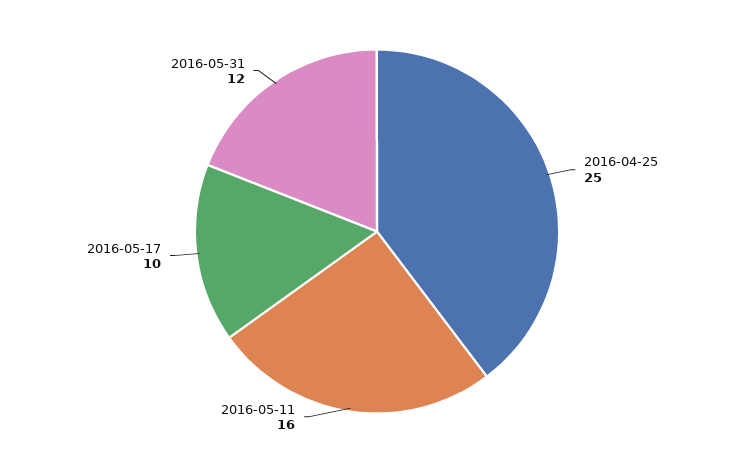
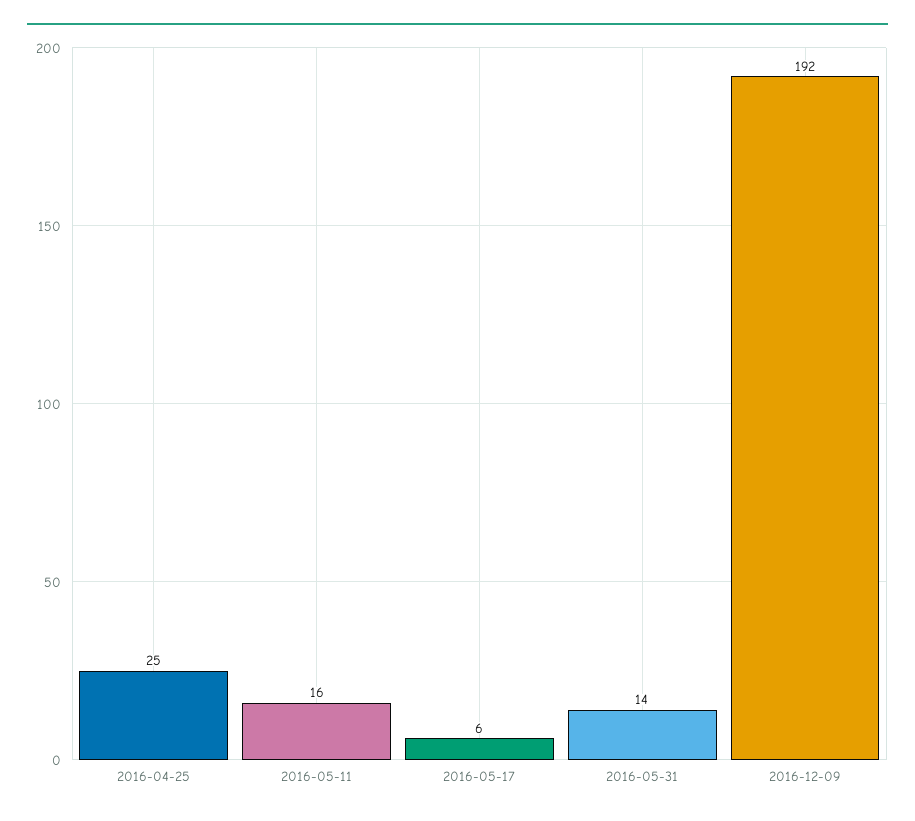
2016-05-17: 10 -> 6
2016-05-31: 12 -> 14
2016-12-09: none -> 192

